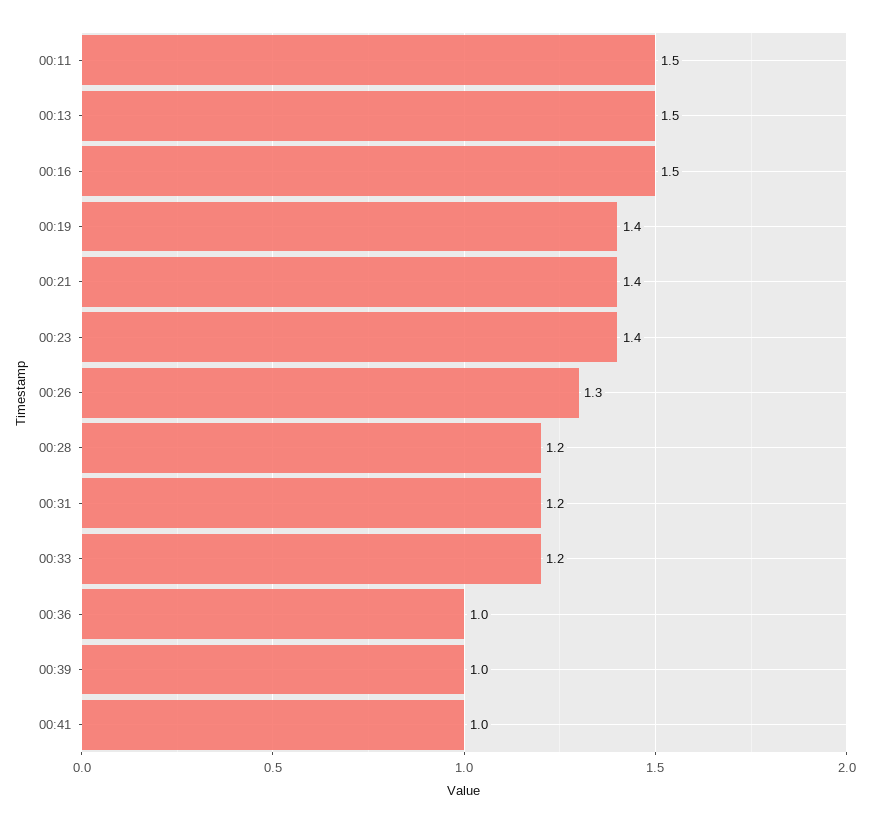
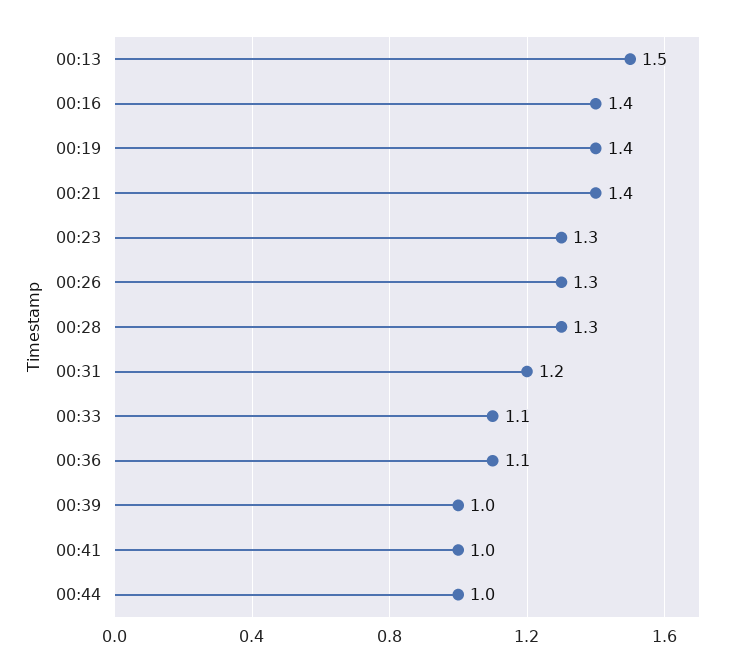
00:11: 1.5 -> none
00:16: 1.5 -> 1.4
00:23: 1.4 -> 1.3
00:28: 1.2 -> 1.3
00:33: 1.2 -> 1.1
00:36: 1 -> 1.1
00:44: none -> 1

